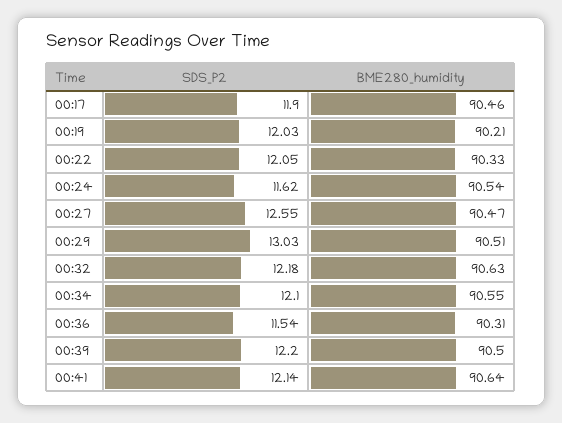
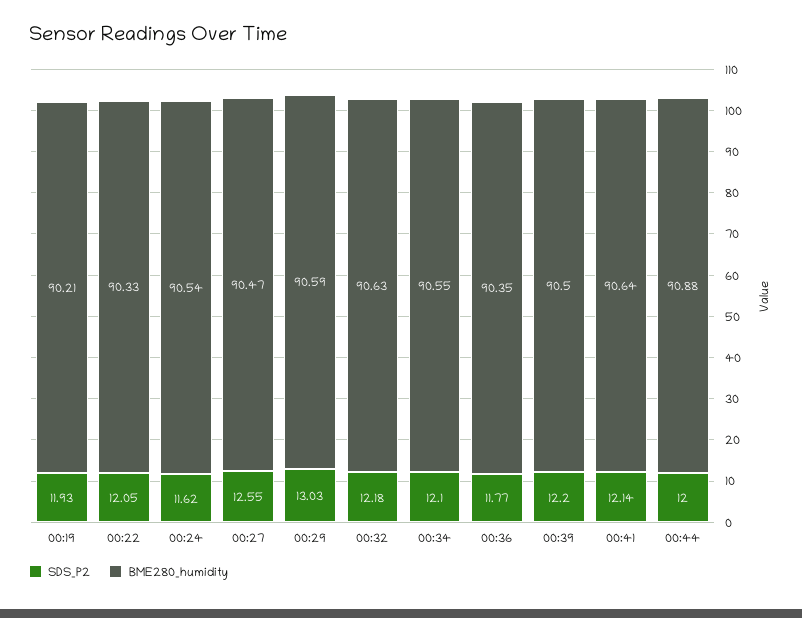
SDS_P2, 00:17: 11.9 -> none
BME280_humidity, 00:17: 90.46 -> none
SDS_P2, 00:19: 12.03 -> 11.93
BME280_humidity, 00:29: 90.51 -> 90.59
SDS_P2, 00:36: 11.54 -> 11.77
BME280_humidity, 00:36: 90.31 -> 90.35
SDS_P2, 00:44: none -> 12
BME280_humidity, 00:44: none -> 90.88

